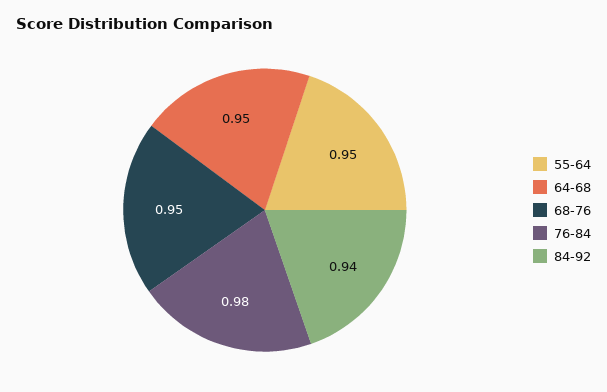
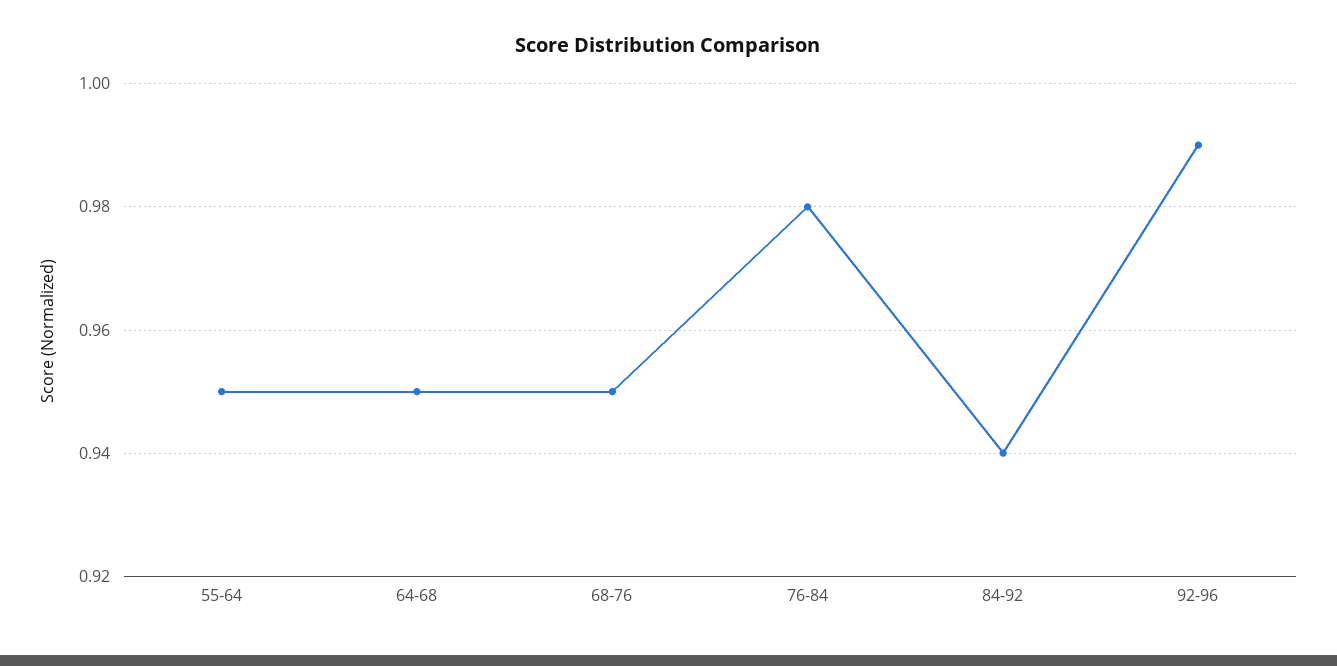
92-96: none -> 0.99

